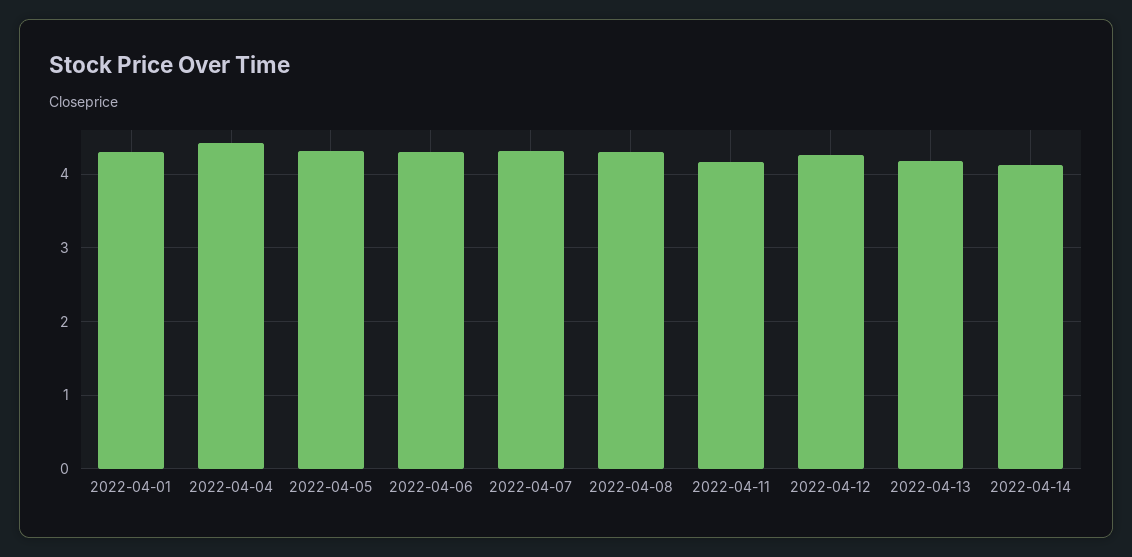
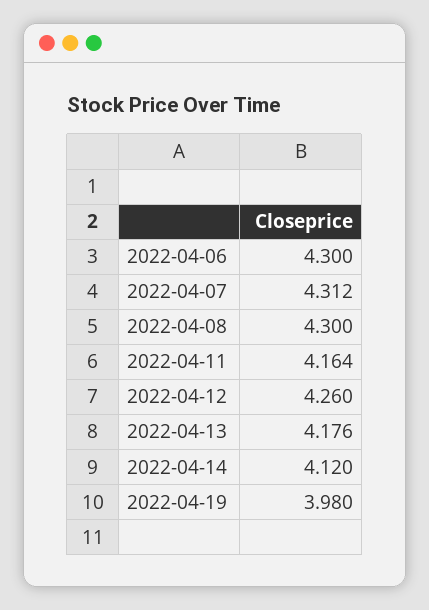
2022-04-01: 4.3 -> none
2022-04-04: 4.4 -> none
2022-04-05: 4.3 -> none
2022-04-19: none -> 3.98

